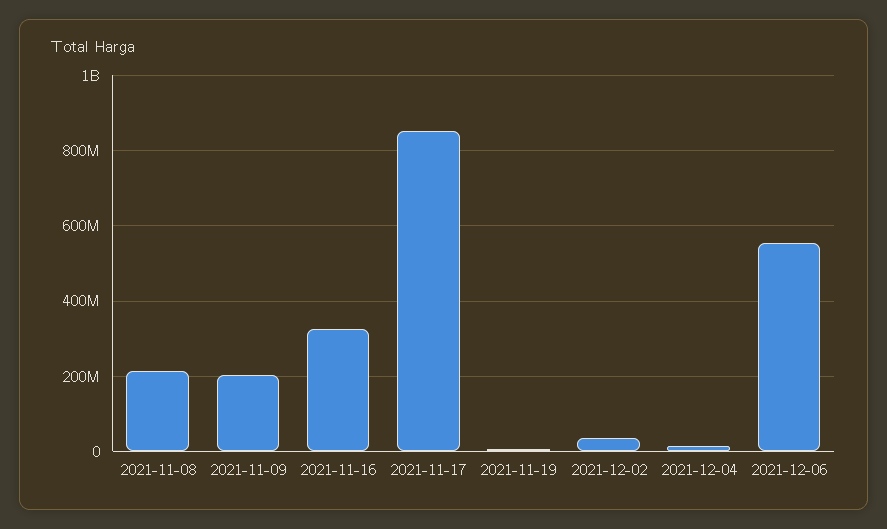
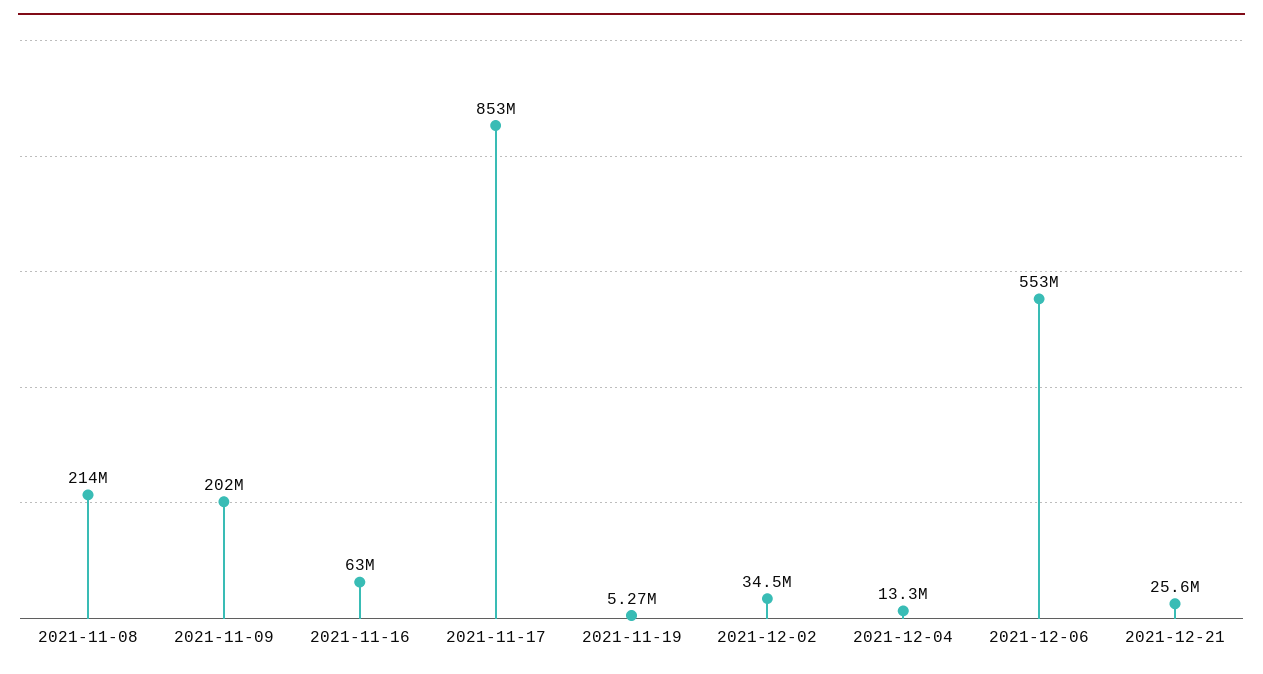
2021-11-16: 320000000 -> 63000000
2021-12-21: none -> 25600000

